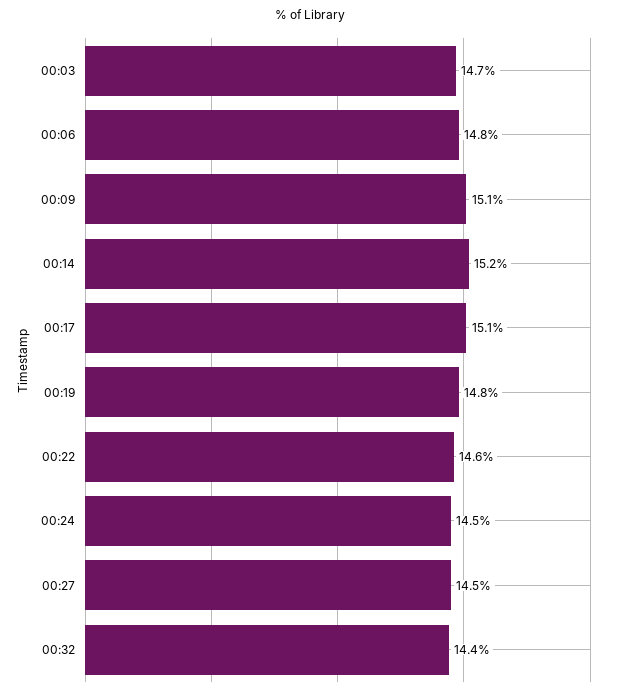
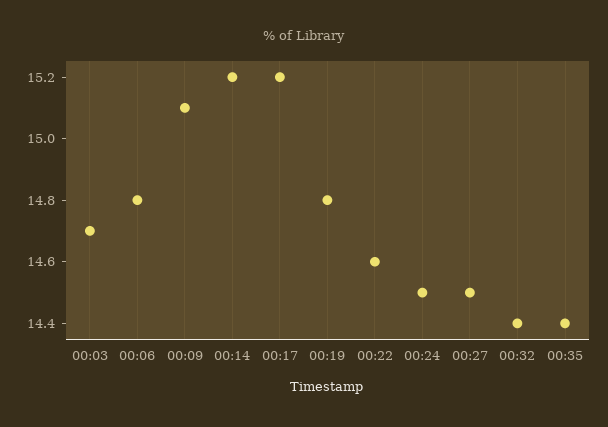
00:17: 15.1 -> 15.2
00:35: none -> 14.4

